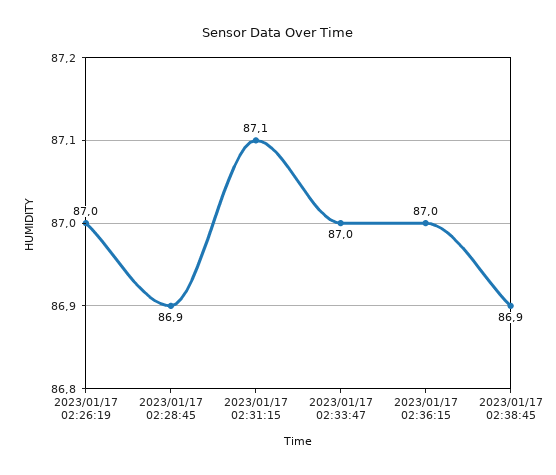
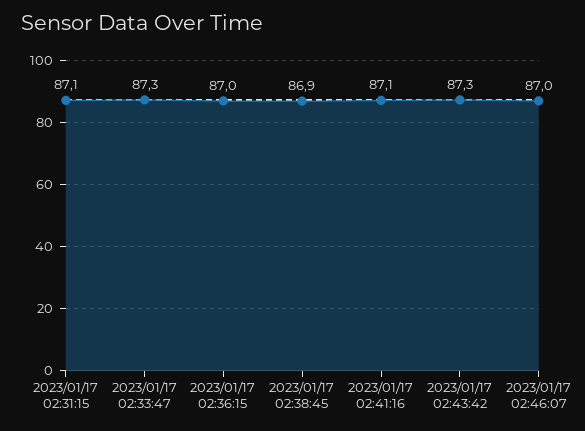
2023/01/17 02:26:19: 87 -> none
2023/01/17 02:28:45: 86.9 -> none
2023/01/17 02:33:47: 87 -> 87.3
2023/01/17 02:41:16: none -> 87.1
2023/01/17 02:43:42: none -> 87.3
2023/01/17 02:46:07: none -> 87

